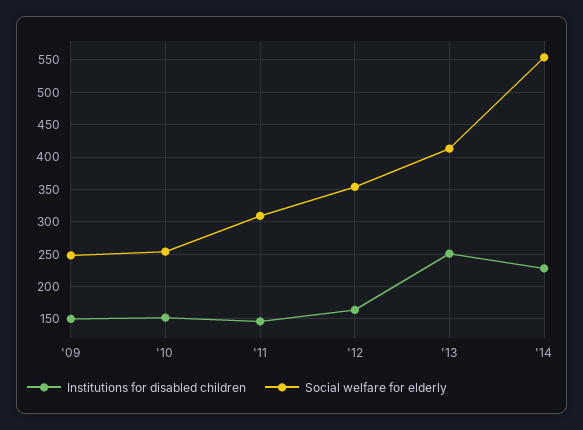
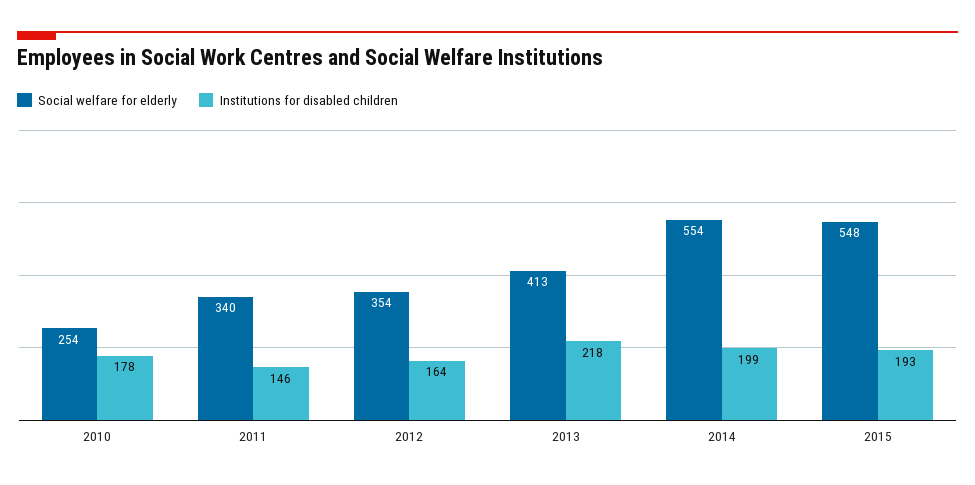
Institutions for disabled children, '09: 150 -> none
Social welfare for elderly, '09: 250 -> none
Institutions for disabled children, '10: 150 -> 178
Social welfare for elderly, '11: 310 -> 340
Institutions for disabled children, '13: 250 -> 218
Institutions for disabled children, '14: 230 -> 199
Social welfare for elderly, 2015: none -> 548
Institutions for disabled children, 2015: none -> 193

